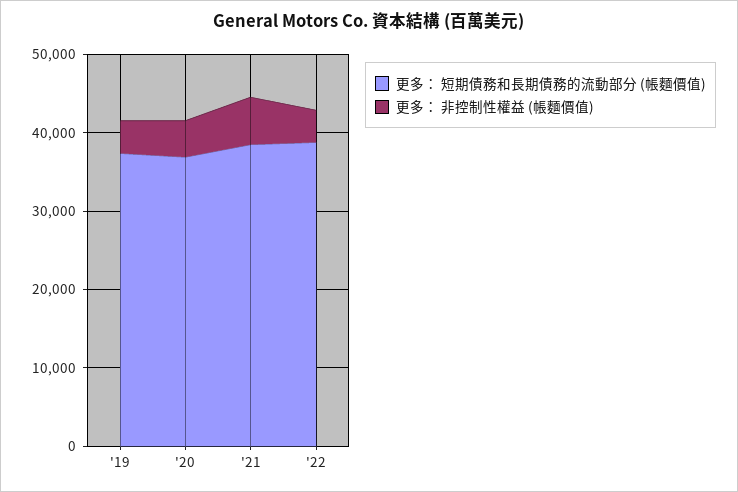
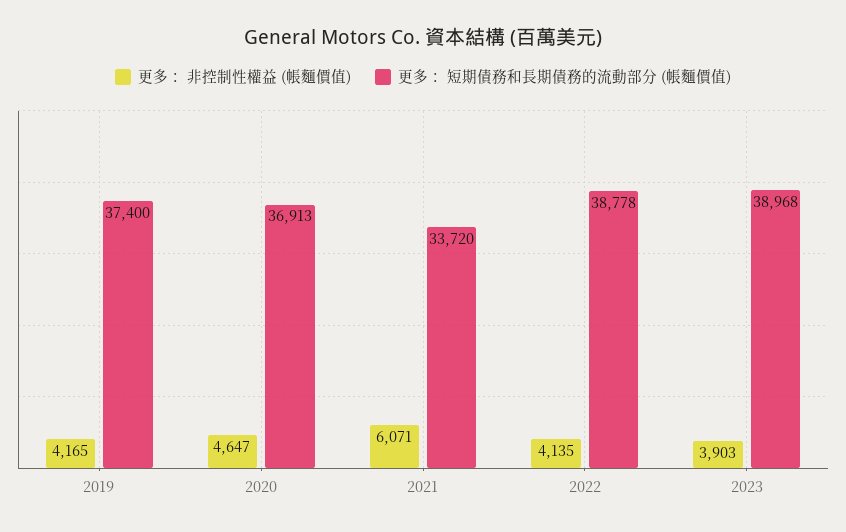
更多： 短期債務和長期債務的流動部分 (帳麵價值), '21: 38000 -> 33720
更多： 非控制性權益 (帳麵價值), 2023: none -> 3903
更多： 短期債務和長期債務的流動部分 (帳麵價值), 2023: none -> 38968

